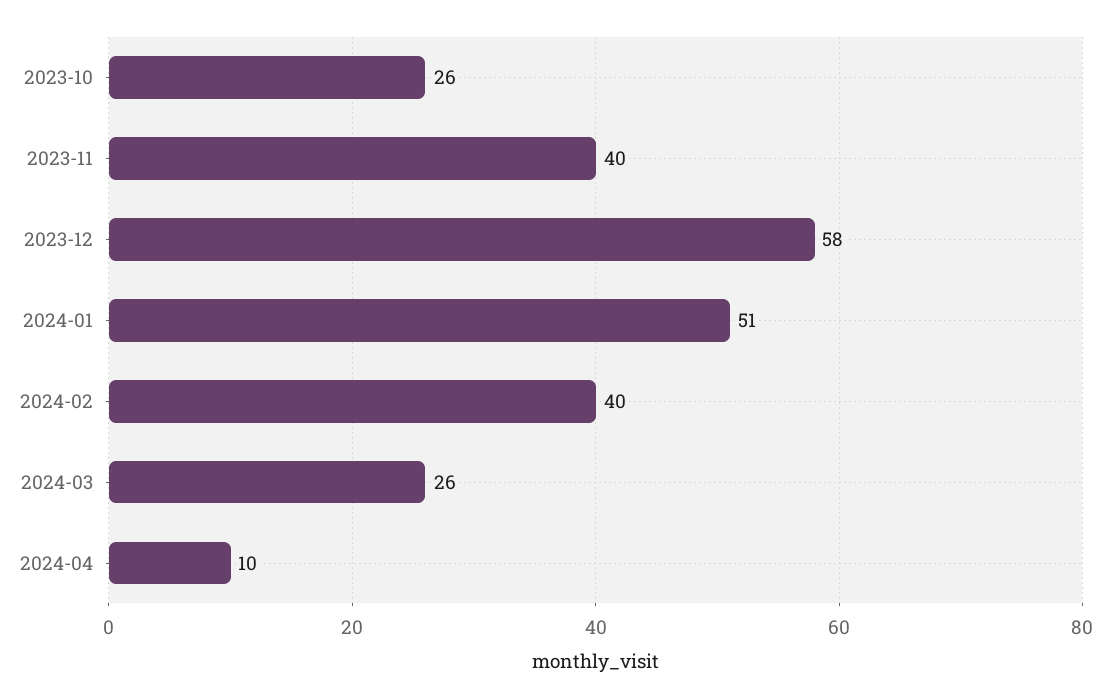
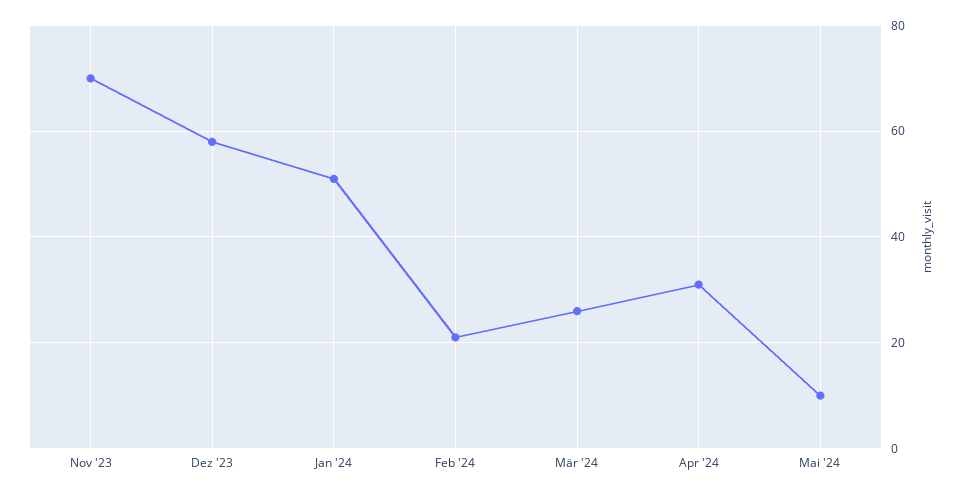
2023-10: 26 -> none
2023-11: 40 -> 70
2024-02: 40 -> 20
2024-04: 10 -> 30
Mai '24: none -> 10

